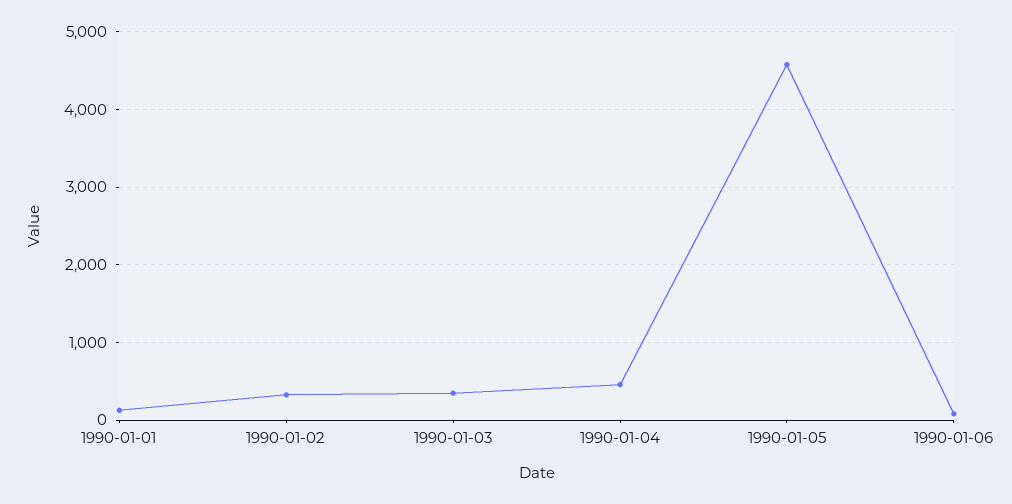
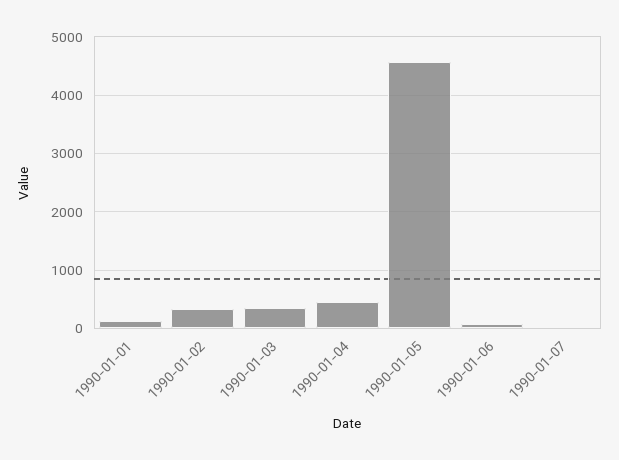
1990-01-07: none -> 0

